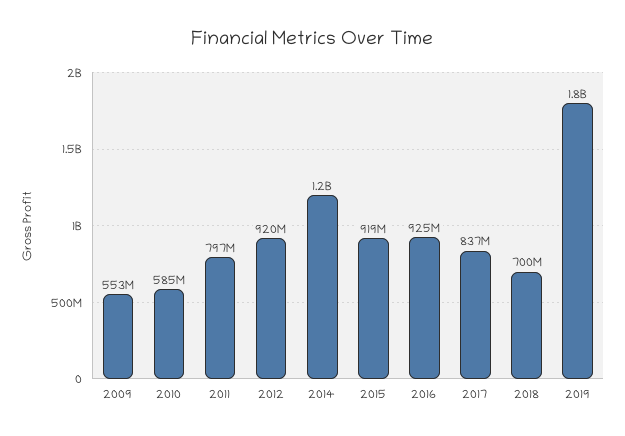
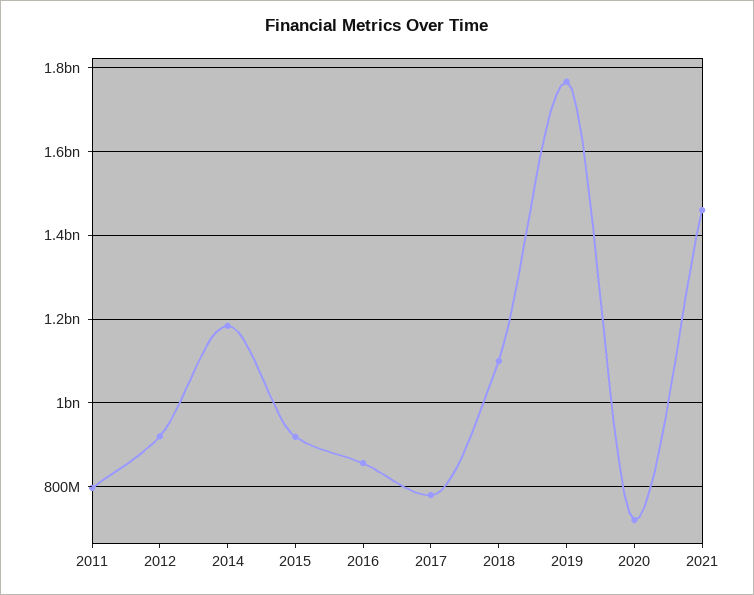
2009: 553000000 -> none
2010: 585000000 -> none
2016: 925000000 -> 860000000
2017: 837000000 -> 780000000
2018: 700000000 -> 1100000000
2020: none -> 720000000
2021: none -> 1460000000

